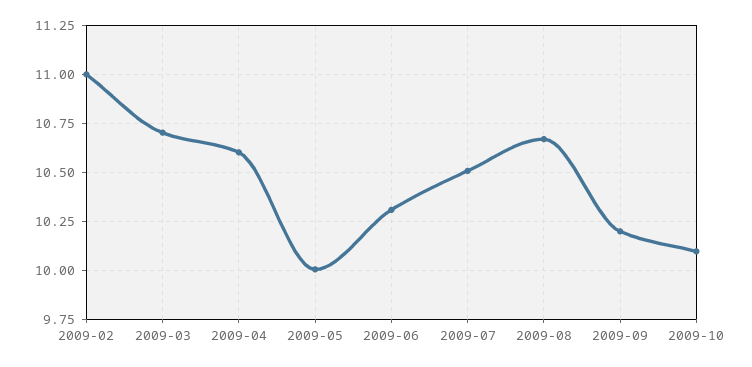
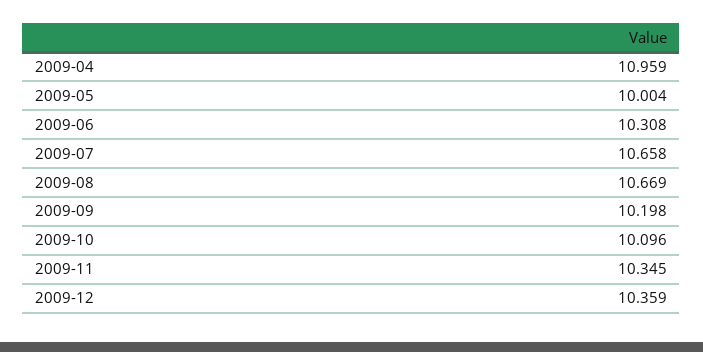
2009-02: 11 -> none
2009-03: 10.7 -> none
2009-04: 10.6 -> 10.959
2009-07: 10.5 -> 10.658
2009-11: none -> 10.345
2009-12: none -> 10.359

